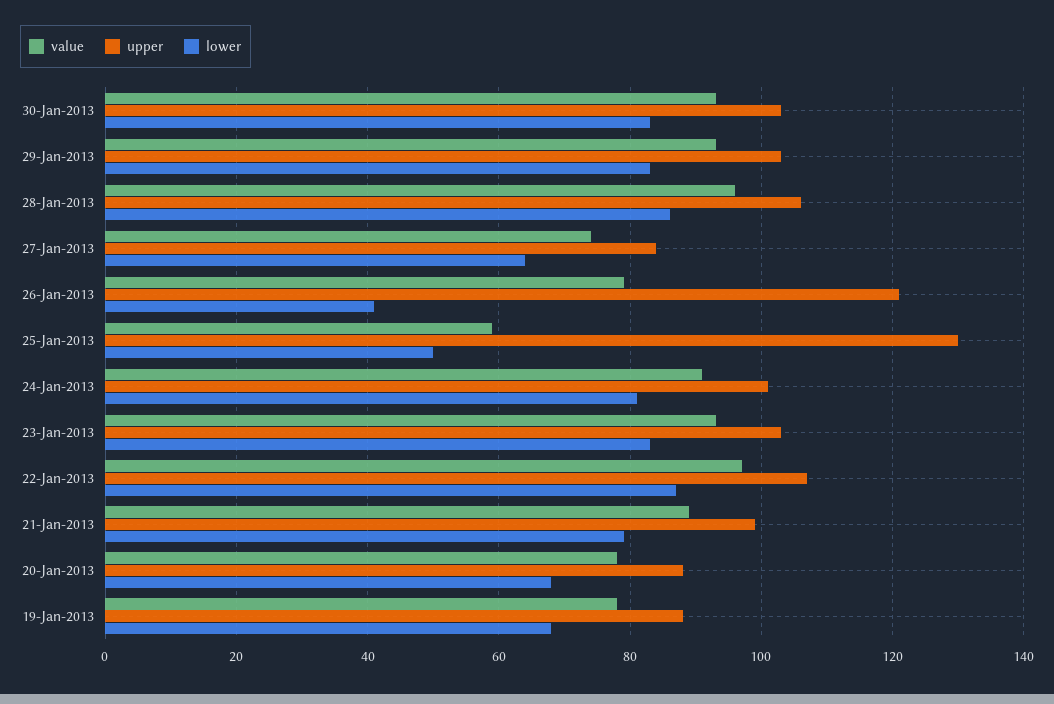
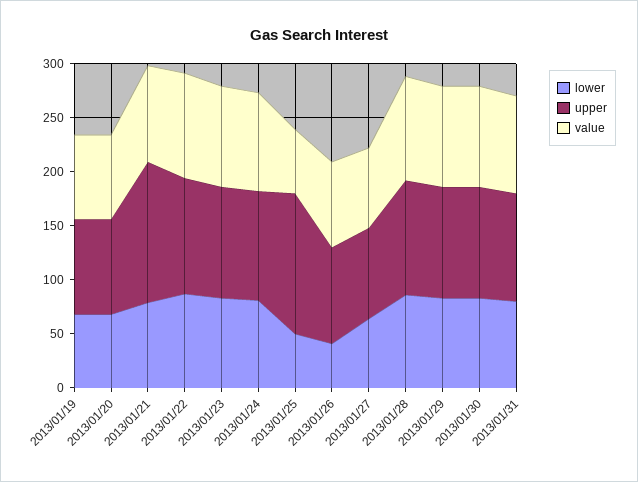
upper, 26-Jan-2013: 120 -> 90
upper, 21-Jan-2013: 100 -> 130
lower, 2013/01/31: none -> 80
upper, 2013/01/31: none -> 100
value, 2013/01/31: none -> 90

